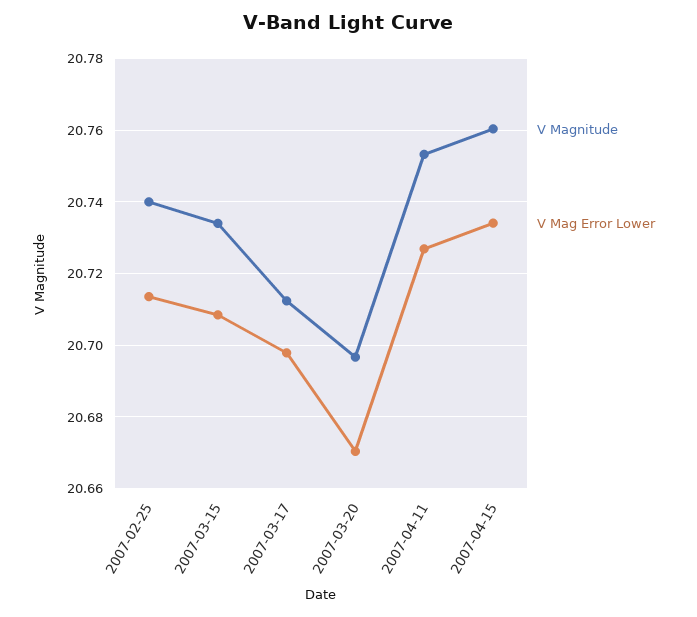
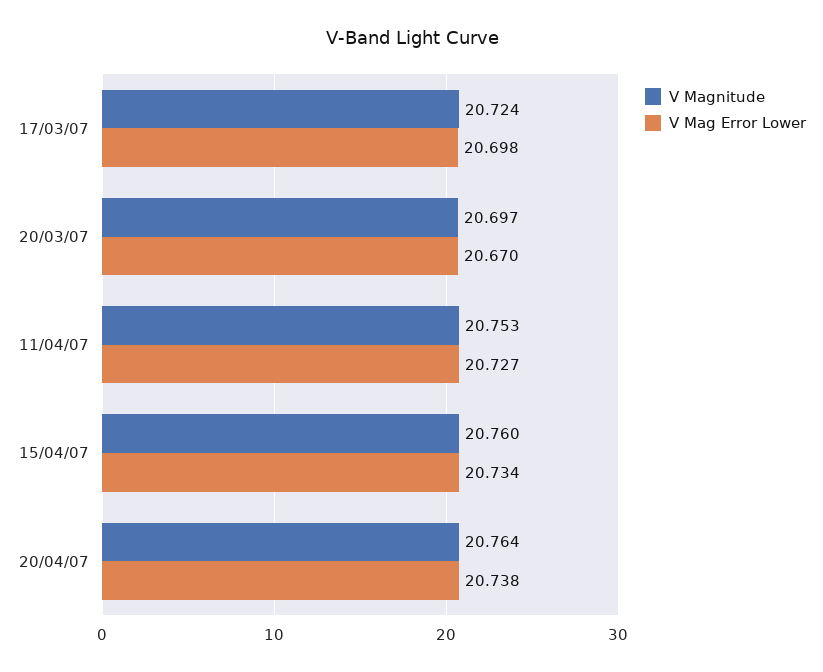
V Magnitude, 2007-02-25: 20.74 -> none
V Mag Error Lower, 2007-02-25: 20.714 -> none
V Magnitude, 2007-03-15: 20.734 -> none
V Mag Error Lower, 2007-03-15: 20.708 -> none
V Magnitude, 2007-03-17: 20.712 -> 20.724
V Magnitude, 20/04/07: none -> 20.764
V Mag Error Lower, 20/04/07: none -> 20.738

